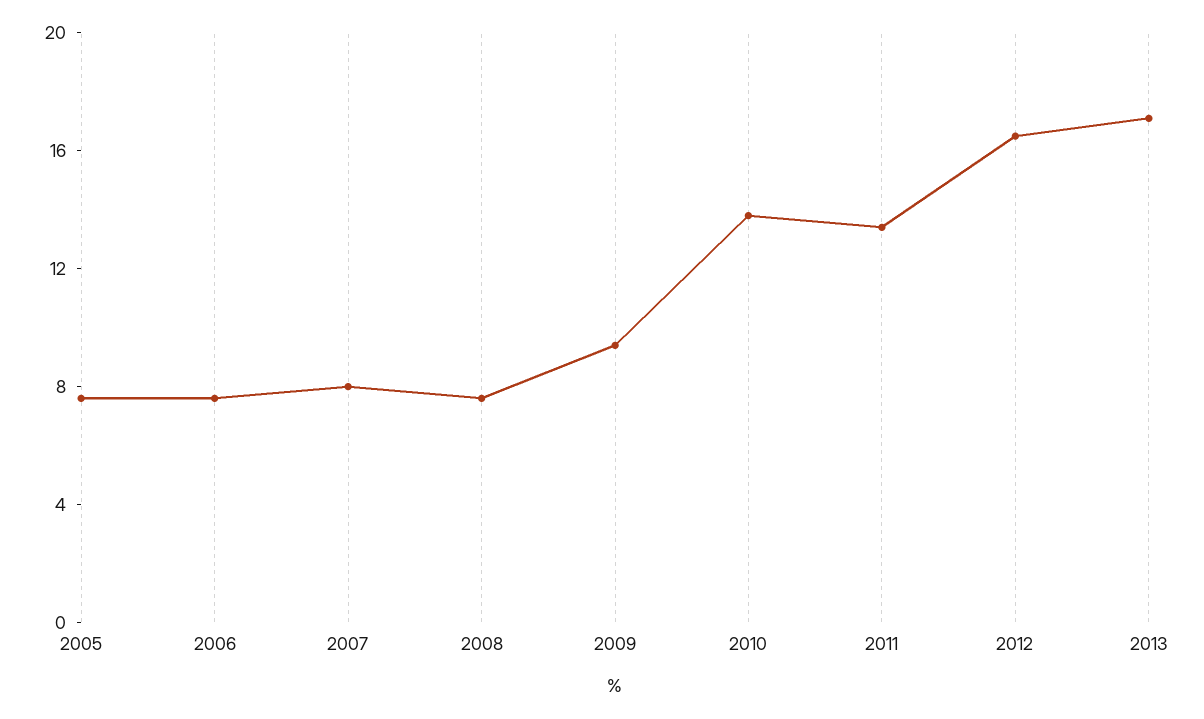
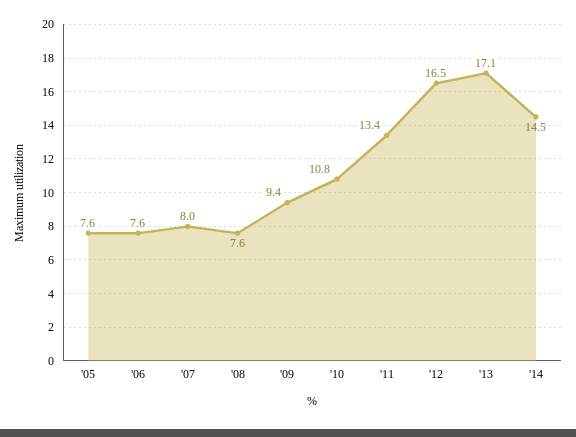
2010: 14 -> 10.8
'14: none -> 14.5

